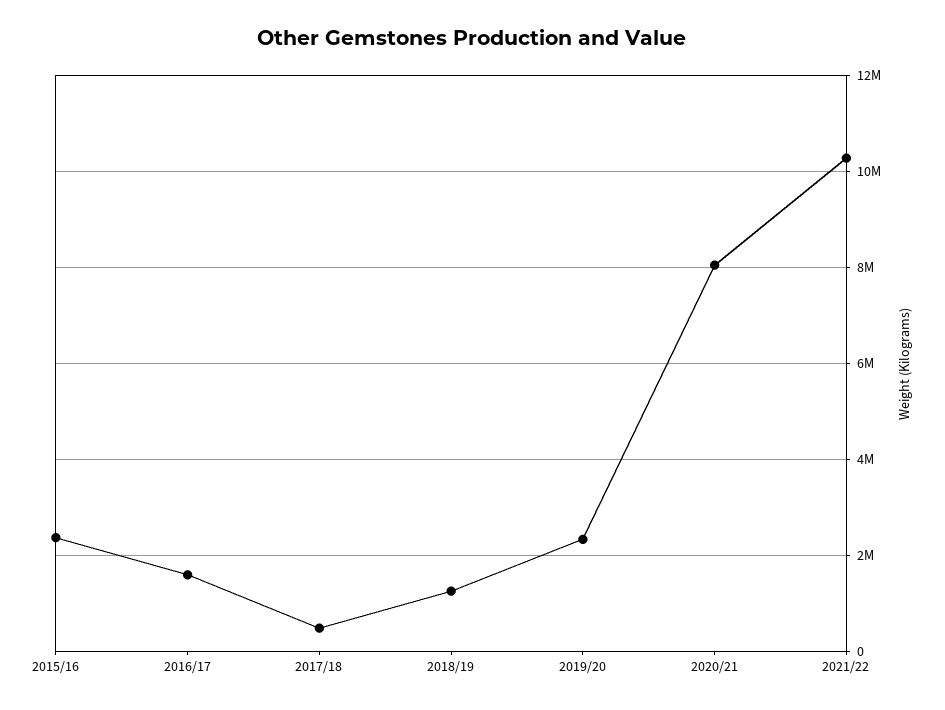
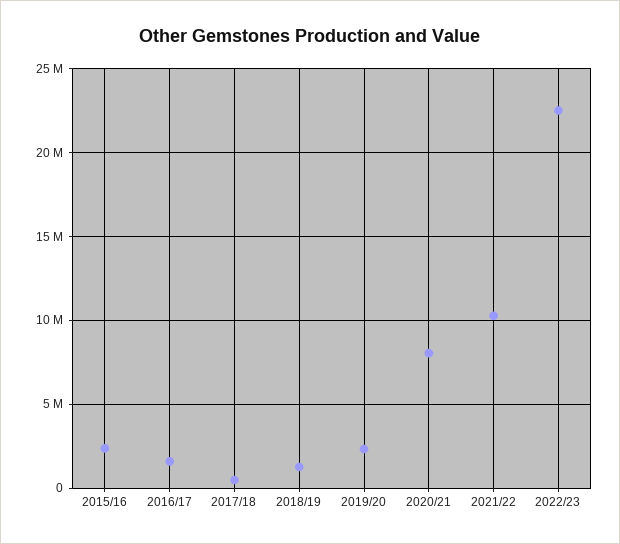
2022/23: none -> 22500000

